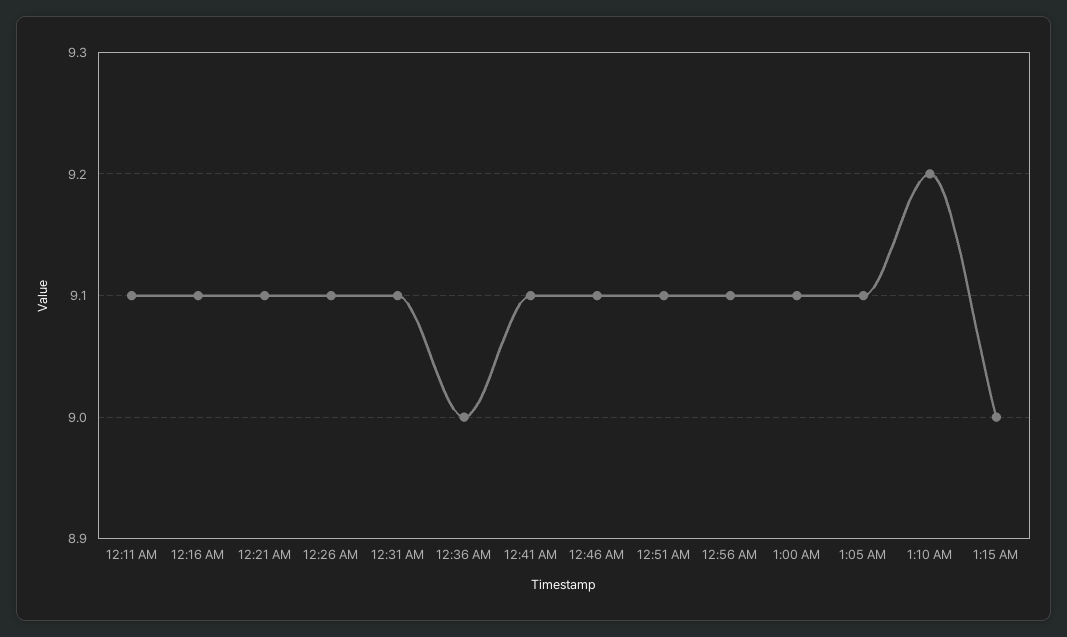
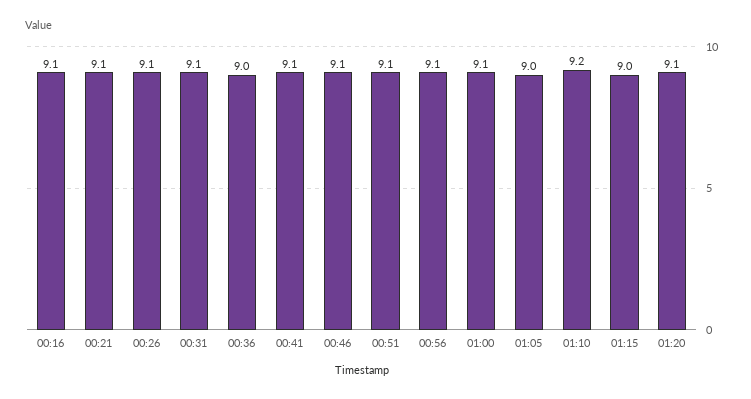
12:11 AM: 9.1 -> none
1:05 AM: 9.1 -> 9
01:20: none -> 9.1

